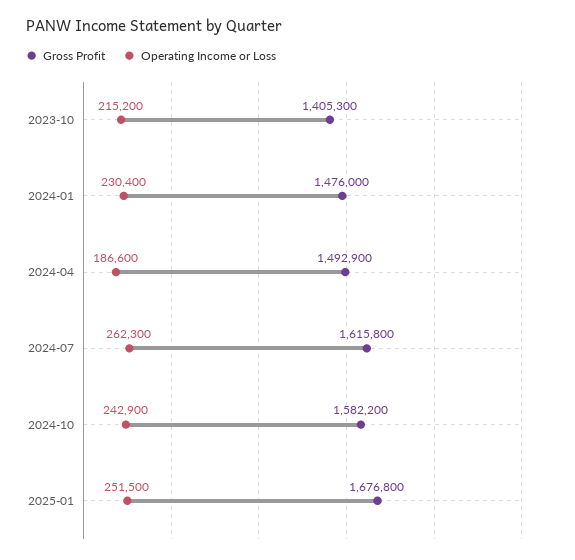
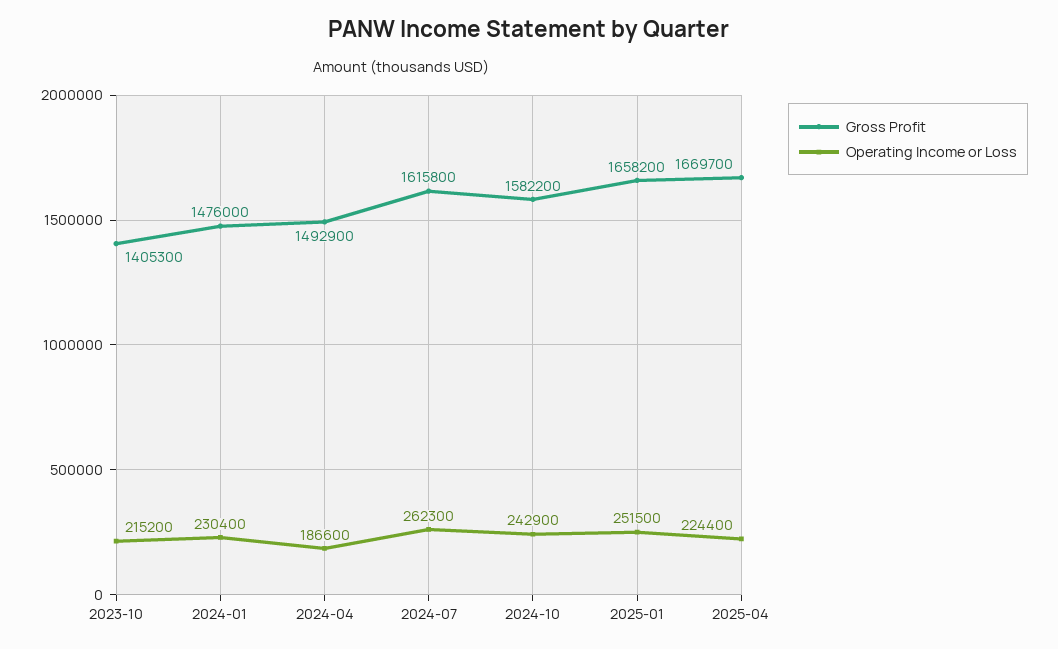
Gross Profit, 2025-01: 1676800 -> 1658200
Gross Profit, 2025-04: none -> 1669700
Operating Income or Loss, 2025-04: none -> 224400

